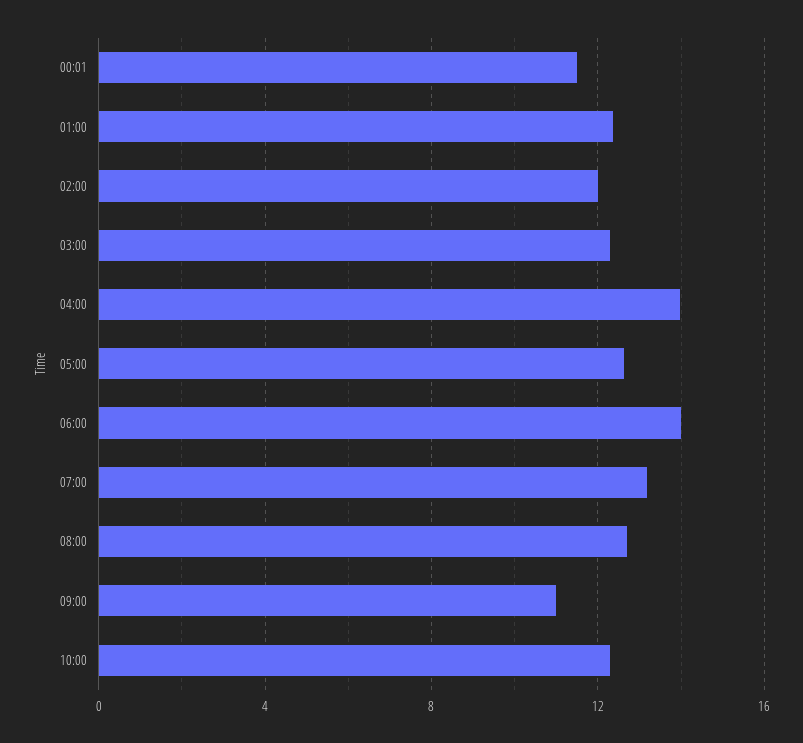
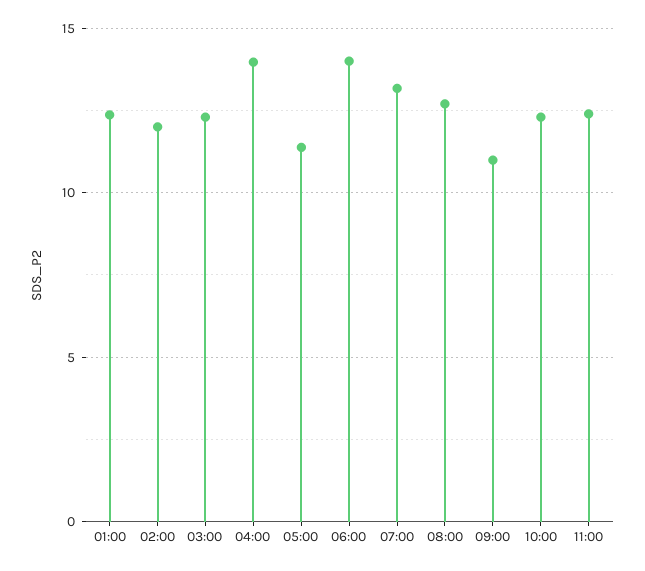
00:01: 11.5 -> none
05:00: 12.5 -> 11.5
11:00: none -> 12.5

